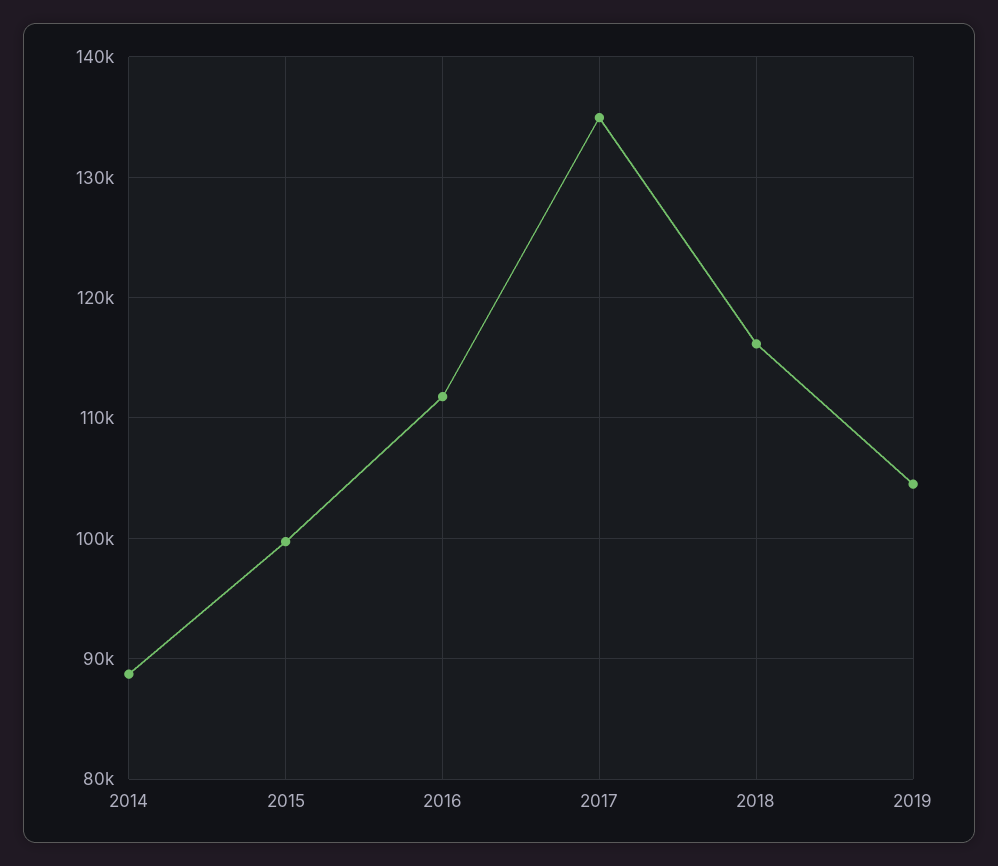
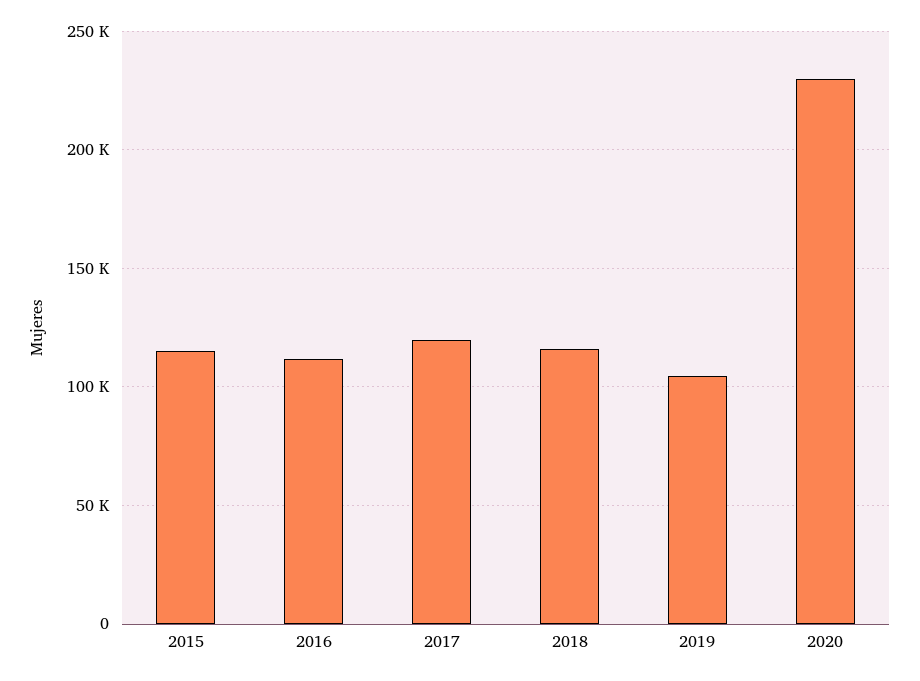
2014: 89000 -> none
2015: 100000 -> 115000
2017: 135000 -> 120000
2020: none -> 230000

